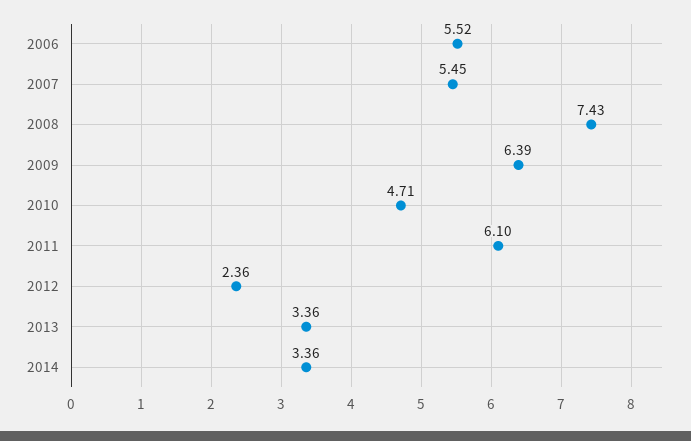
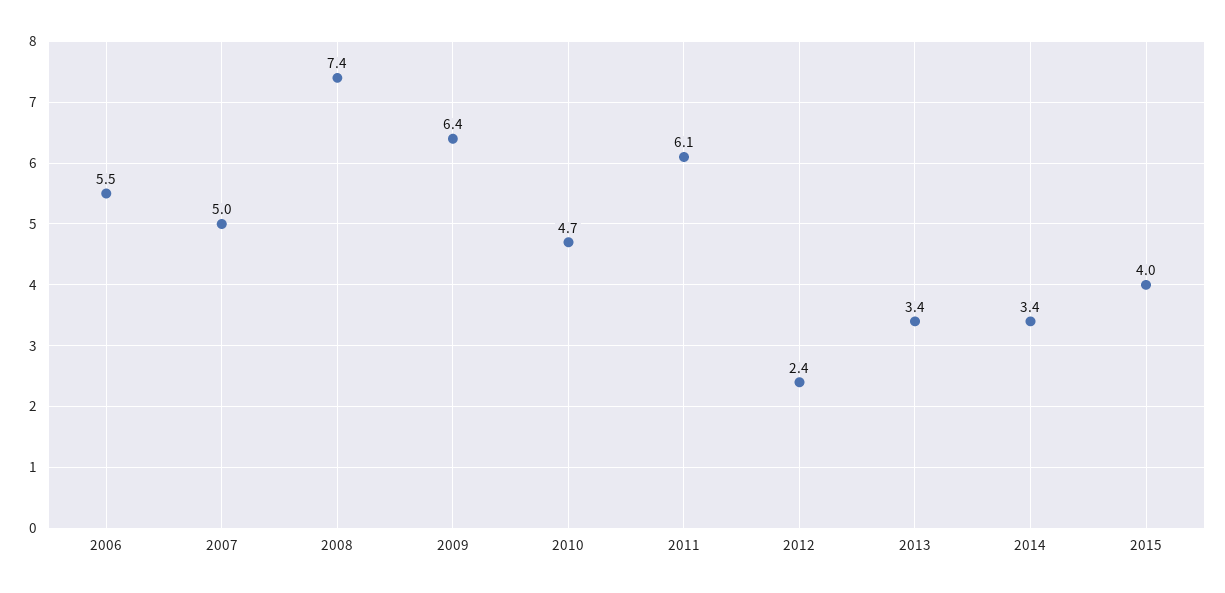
2007: 5.45 -> 5
2015: none -> 4

